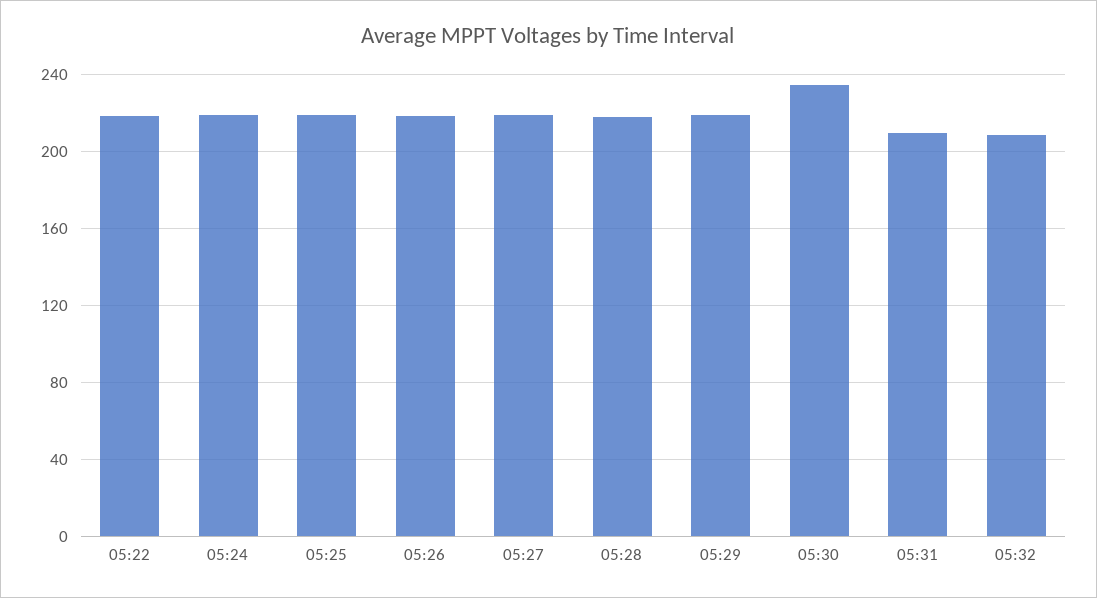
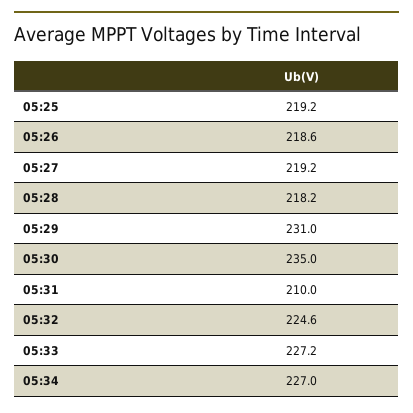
05:22: 220 -> none
05:24: 220 -> none
05:29: 220 -> 231
05:32: 210 -> 224.6
05:33: none -> 227.2
05:34: none -> 227

